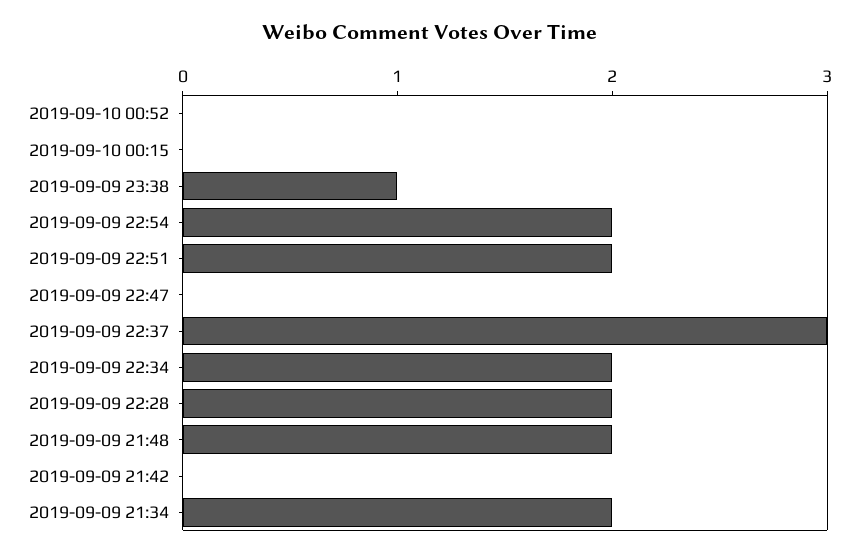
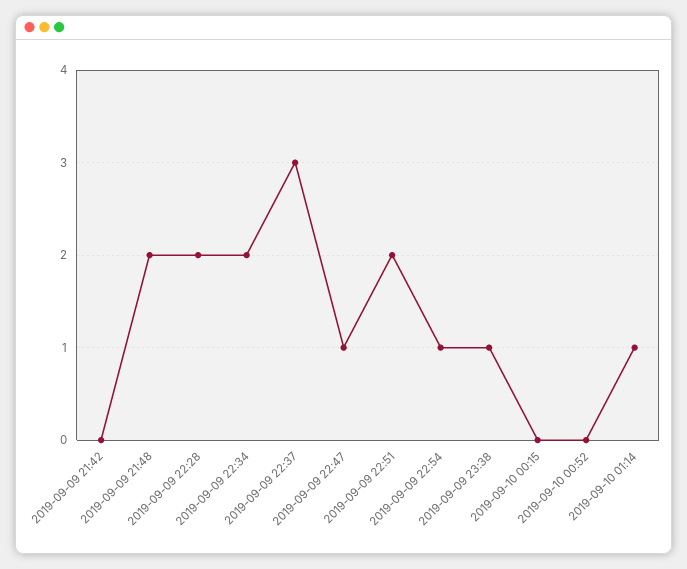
2019-09-09 22:54: 2 -> 1
2019-09-09 22:47: 0 -> 1
2019-09-09 21:34: 2 -> none
2019-09-10 01:14: none -> 1

